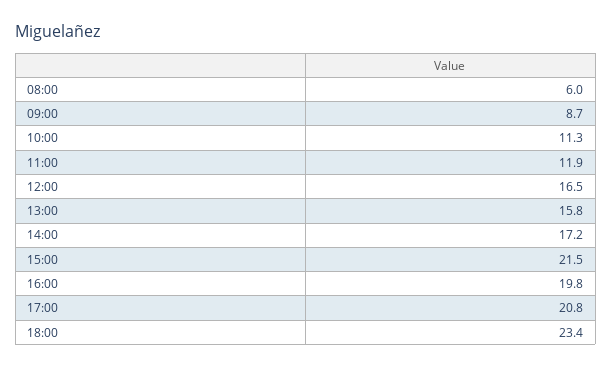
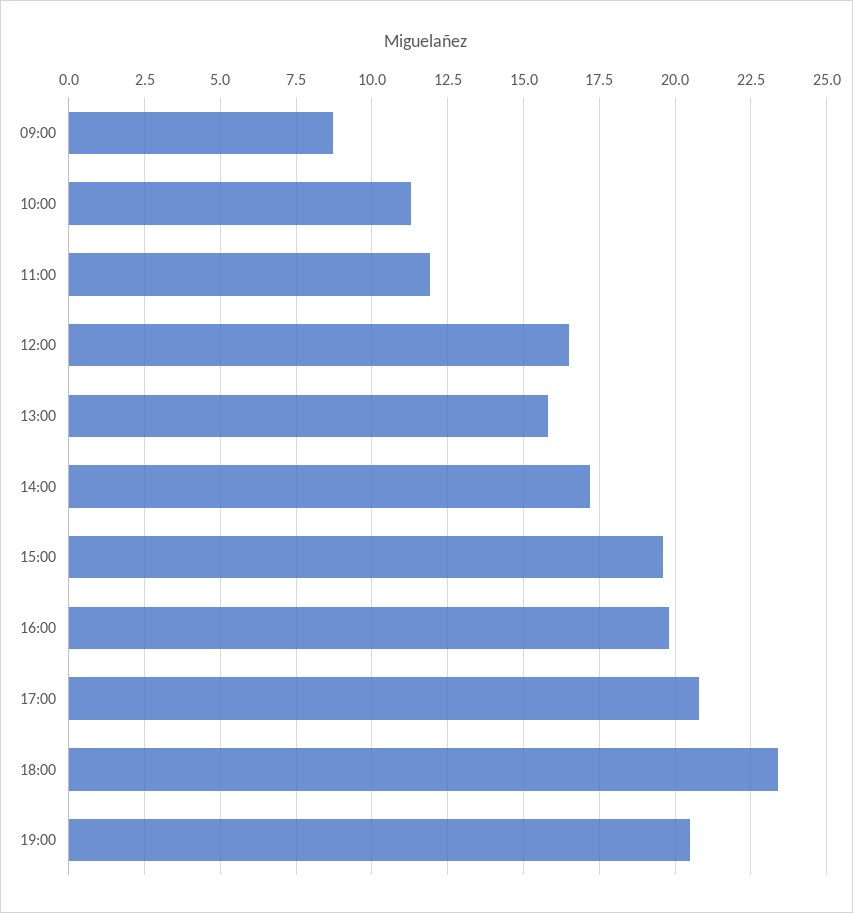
08:00: 6 -> none
15:00: 21.5 -> 19.5
19:00: none -> 20.5

